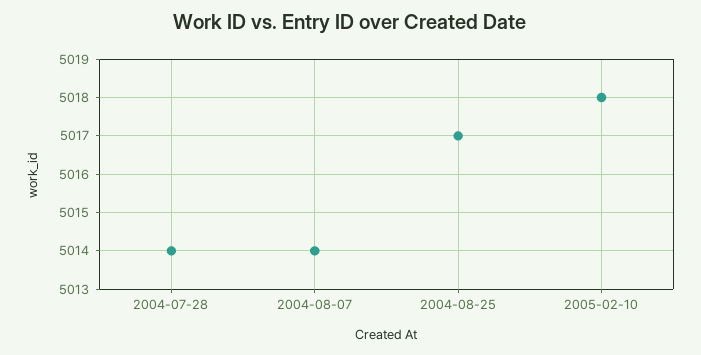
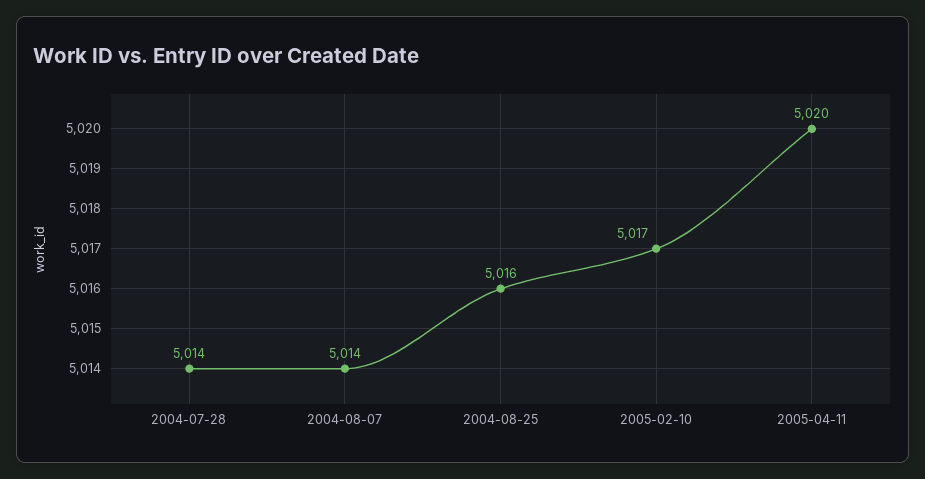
2004-08-25: 5017 -> 5016
2005-02-10: 5018 -> 5017
2005-04-11: none -> 5020

